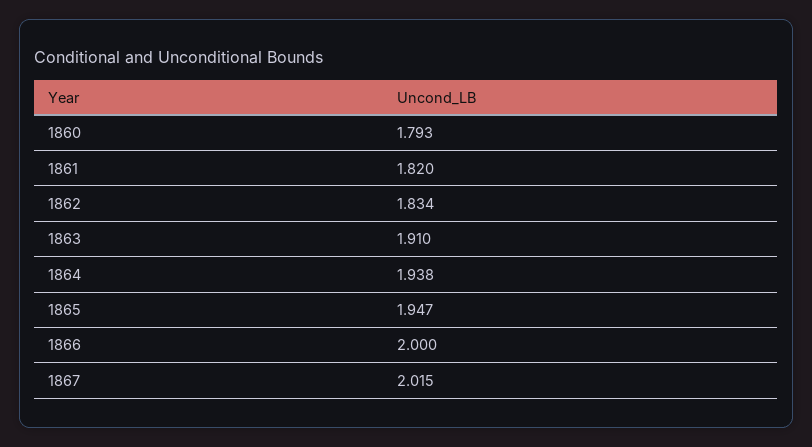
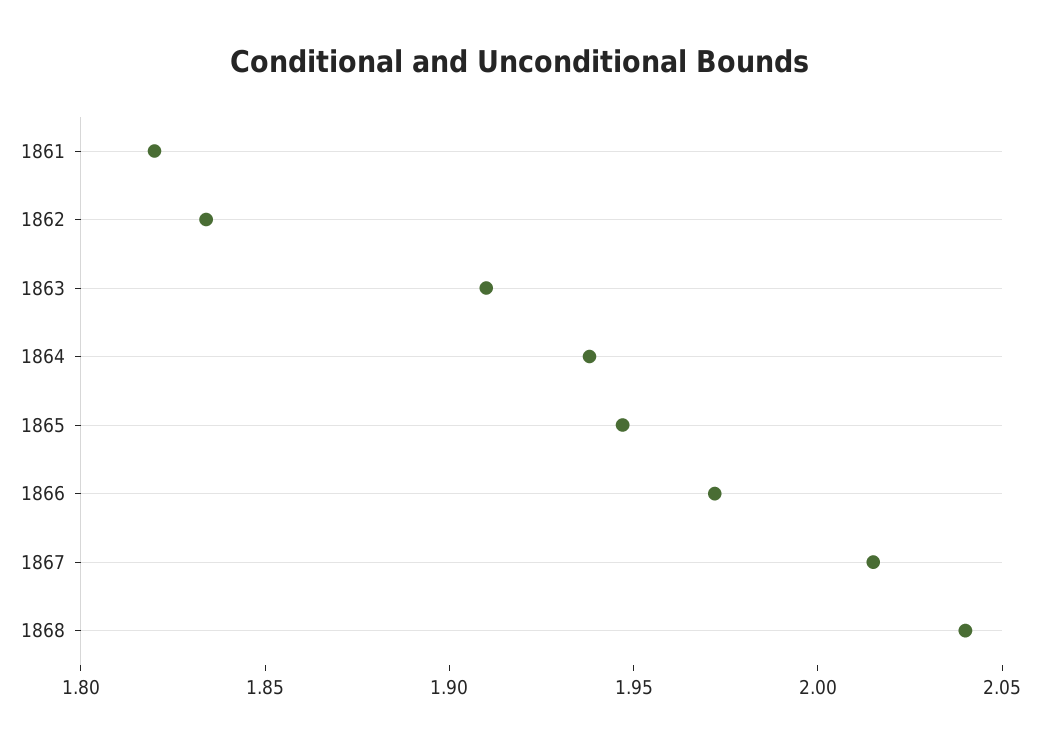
1860: 1.793 -> none
1866: 2 -> 1.97
1868: none -> 2.04

